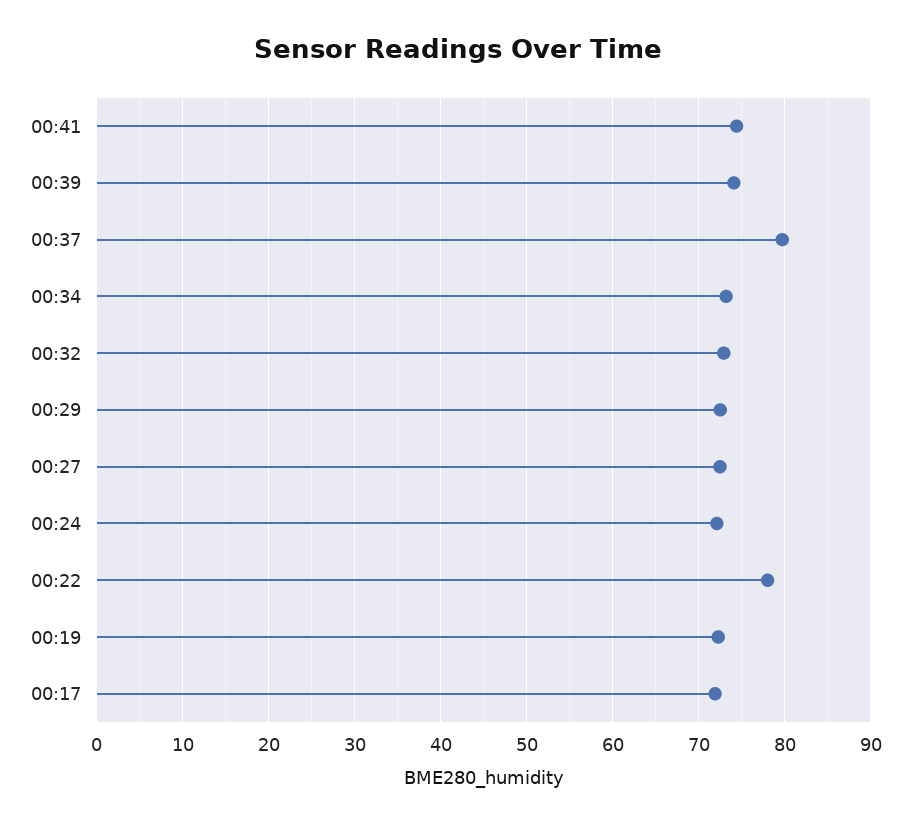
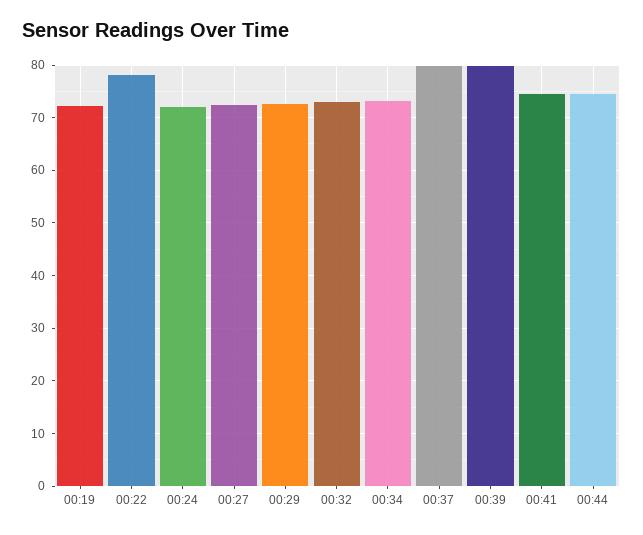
00:39: 74 -> 80
00:17: 72 -> none
00:44: none -> 74

